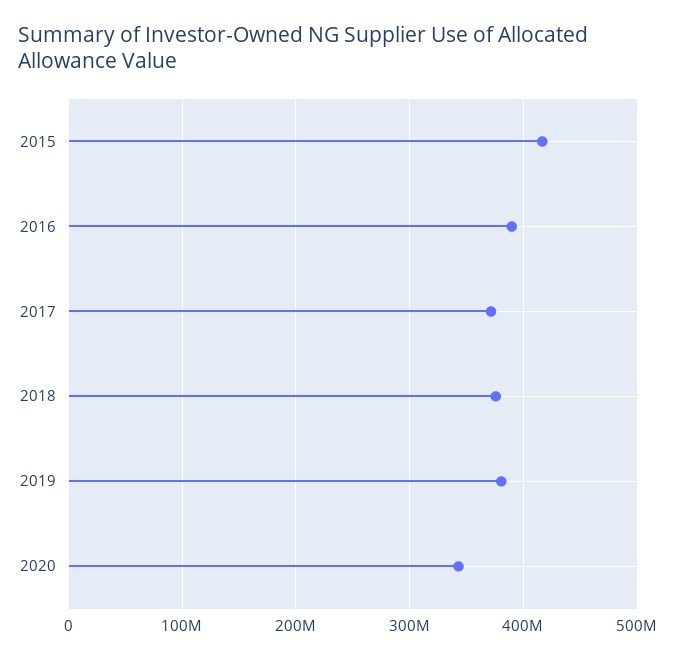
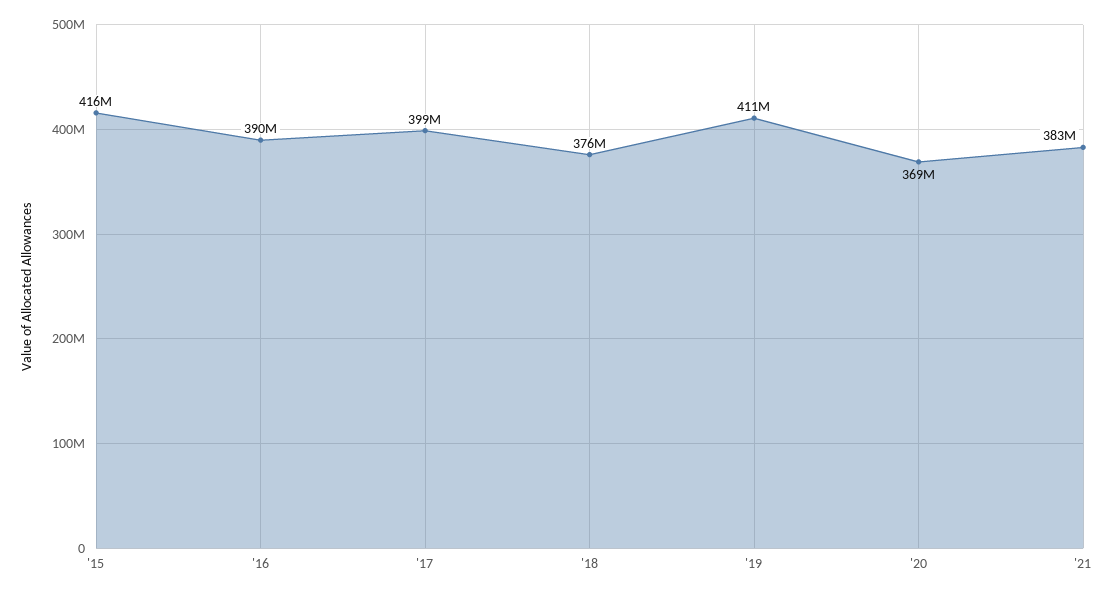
2017: 370000000 -> 399000000
2019: 380000000 -> 411000000
2020: 340000000 -> 369000000
'21: none -> 383000000

